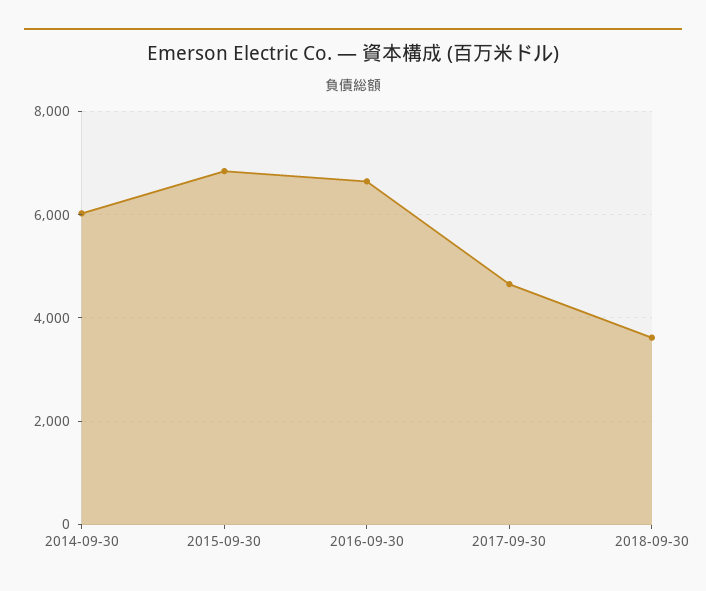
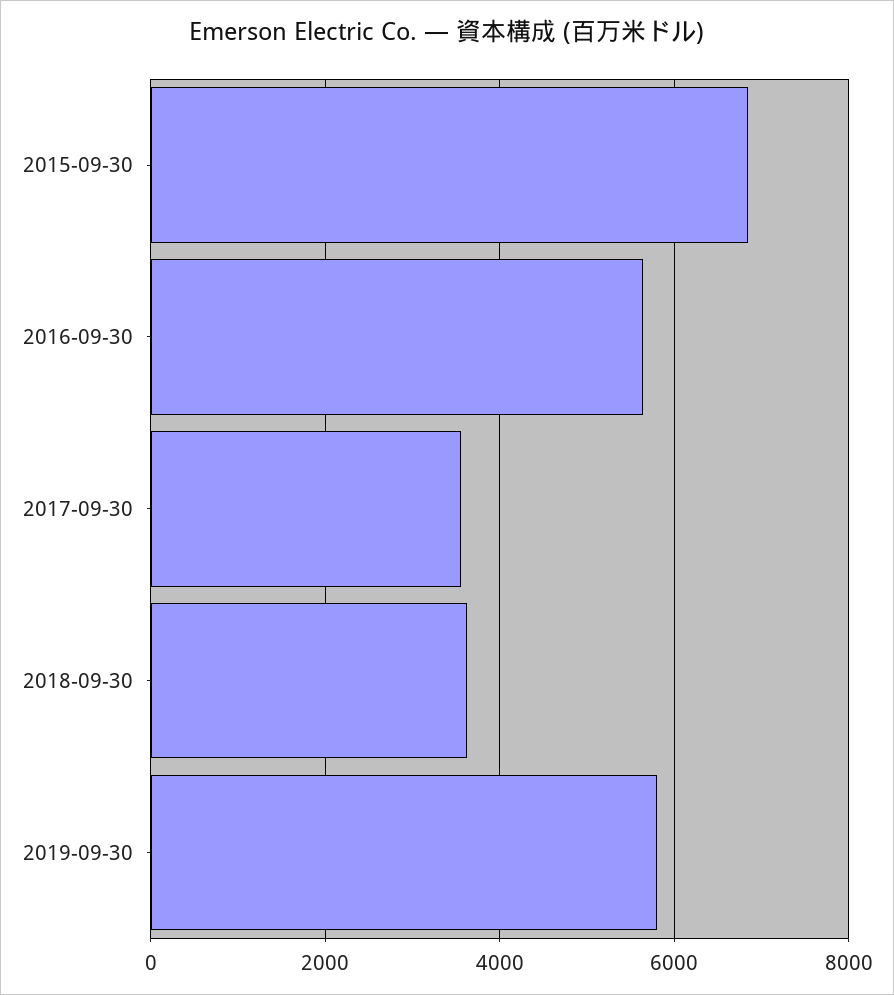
2014-09-30: 6000 -> none
2016-09-30: 6600 -> 5600
2017-09-30: 4600 -> 3600
2019-09-30: none -> 5800

